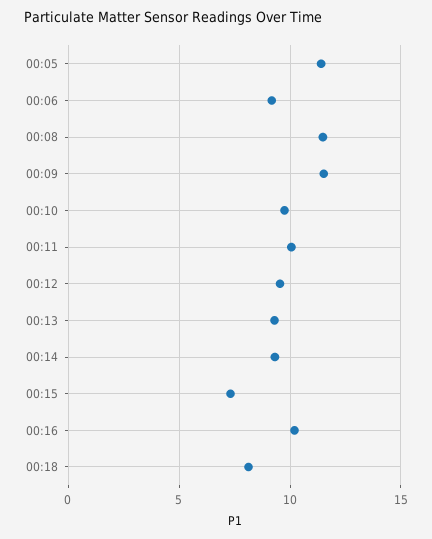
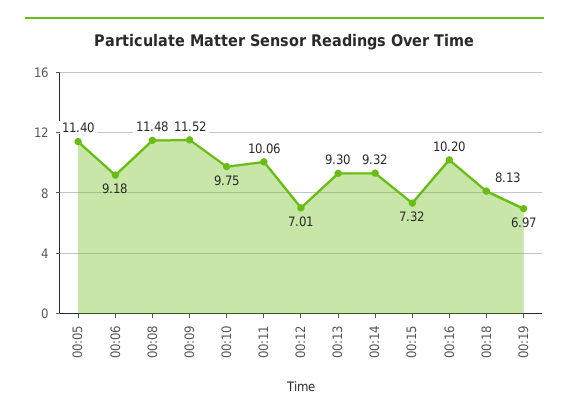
00:12: 9.5 -> 7.01
00:19: none -> 6.97

